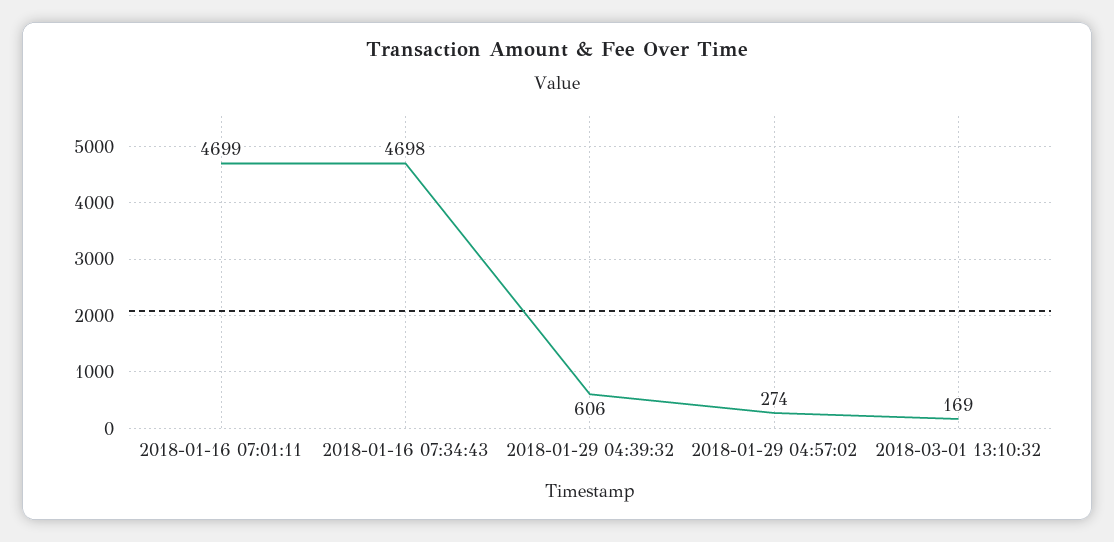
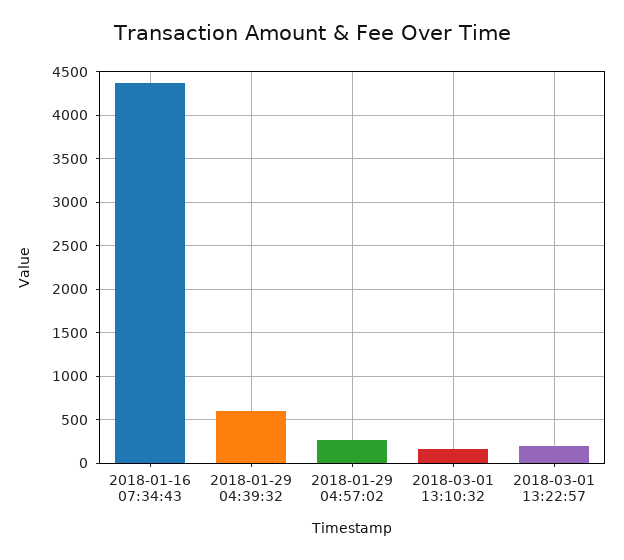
2018-01-16 07:01:11: 4699 -> none
2018-01-16 07:34:43: 4698 -> 4400
2018-03-01 13:22:57: none -> 200

